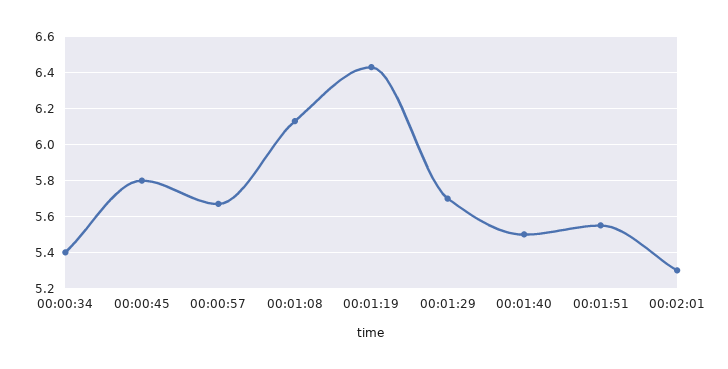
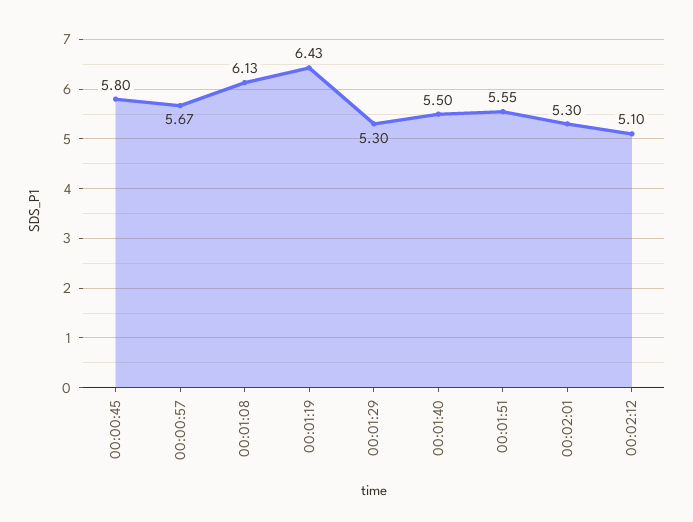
00:00:34: 5.4 -> none
00:01:29: 5.7 -> 5.3
00:02:12: none -> 5.1

